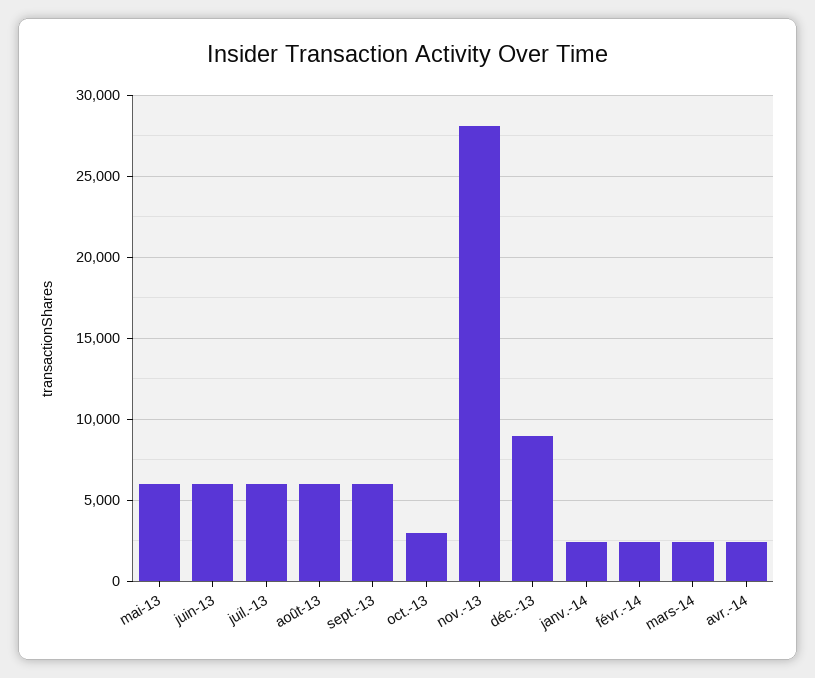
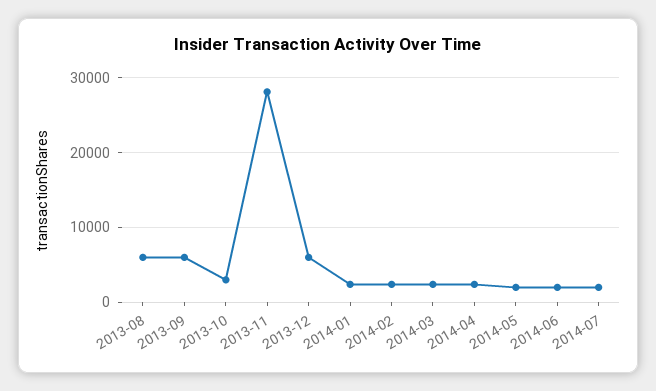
mai-13: 6000 -> none
juin-13: 6000 -> none
juil.-13: 6000 -> none
déc.-13: 9000 -> 6000
2014-05: none -> 2000
2014-06: none -> 2000
2014-07: none -> 2000

